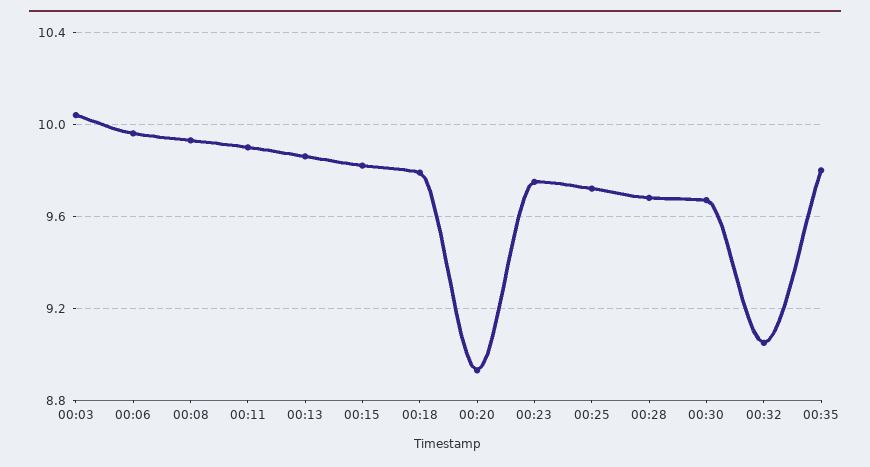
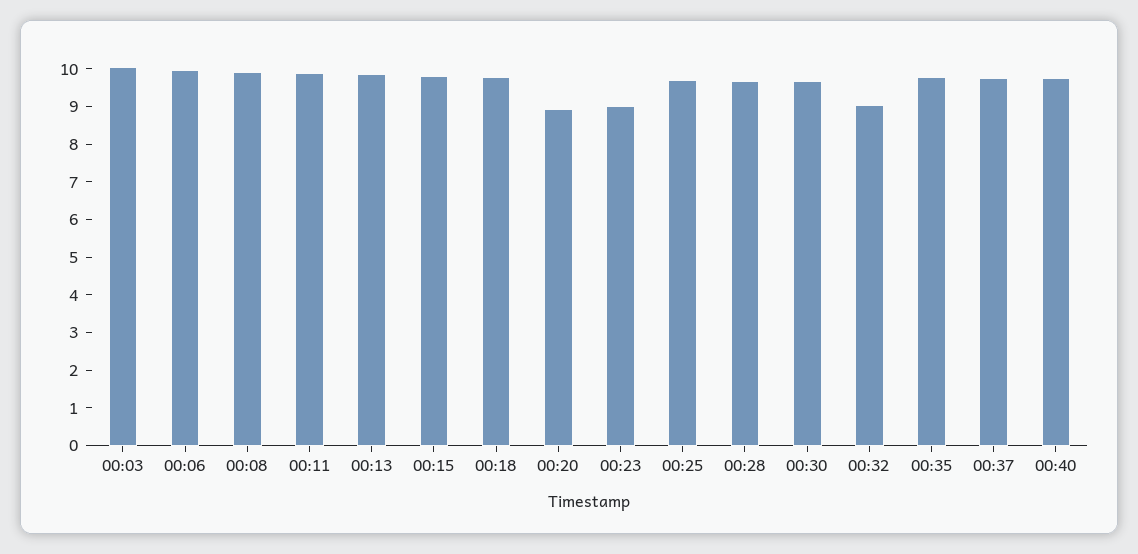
00:23: 9.75 -> 9
00:37: none -> 9.75
00:40: none -> 9.75

